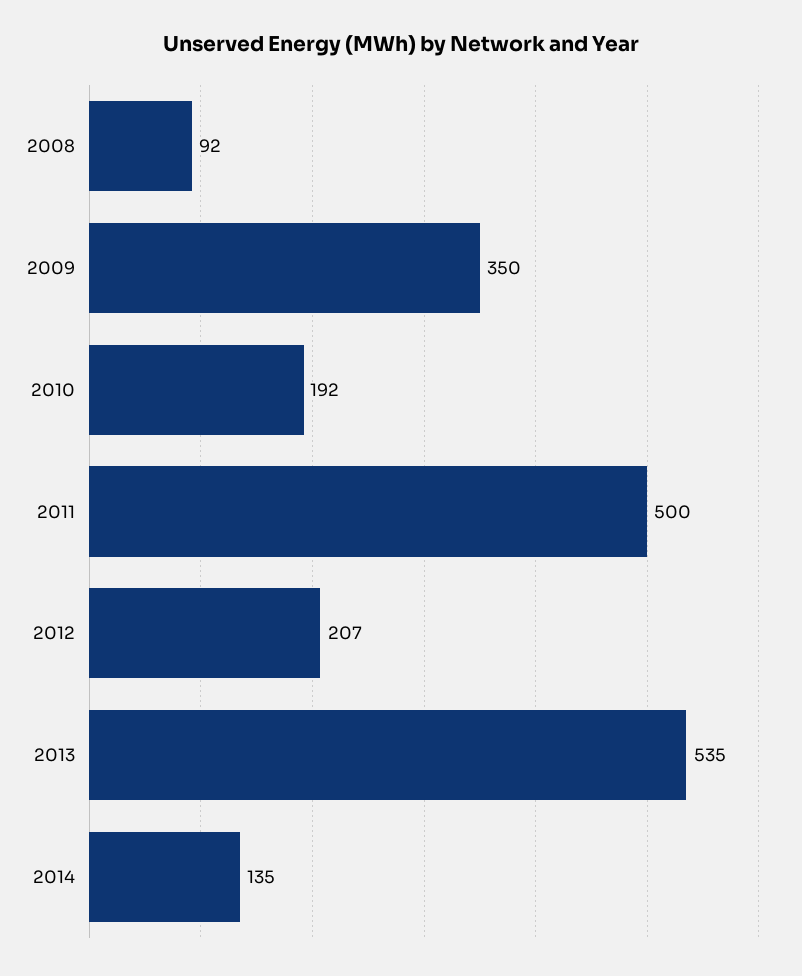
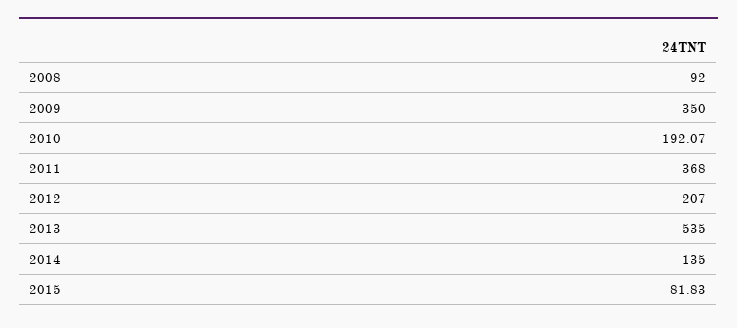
2010: 192 -> 192.07
2011: 500 -> 368
2015: none -> 81.83

